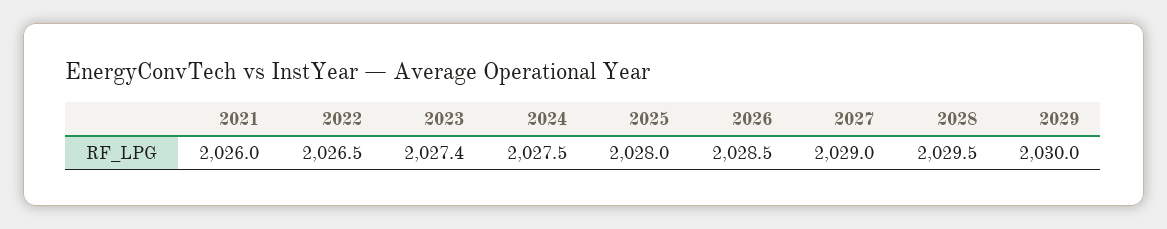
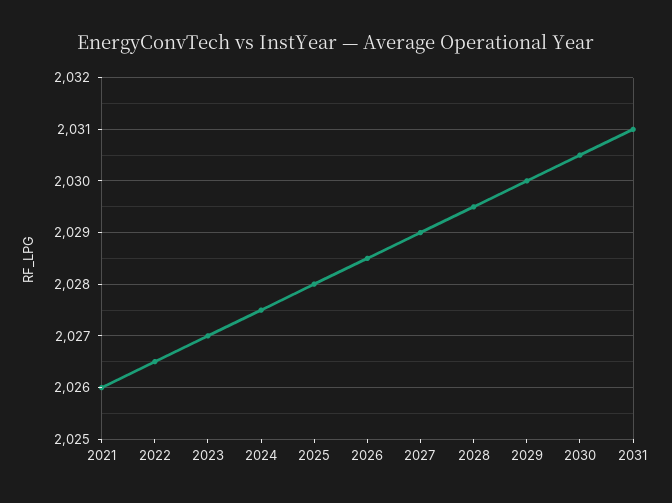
2023: 2027.4 -> 2027
2030: none -> 2030.5
2031: none -> 2031

